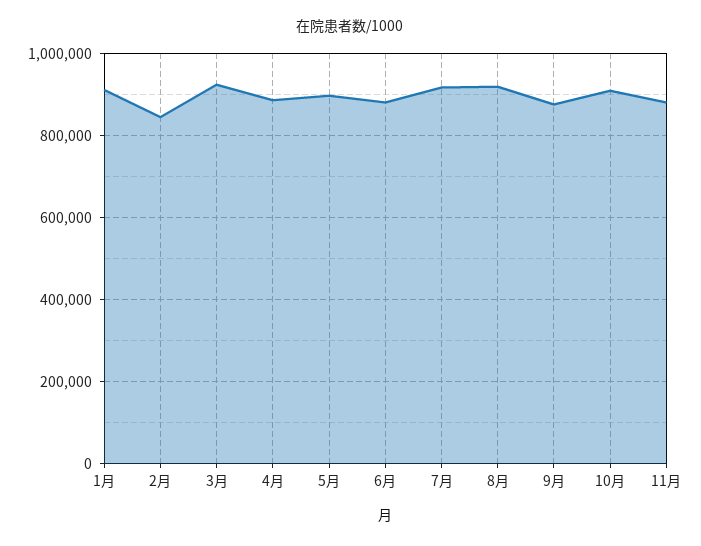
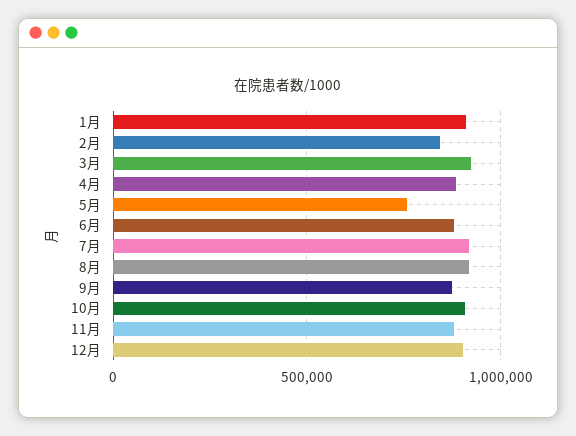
5月: 900000 -> 750000
12月: none -> 900000

